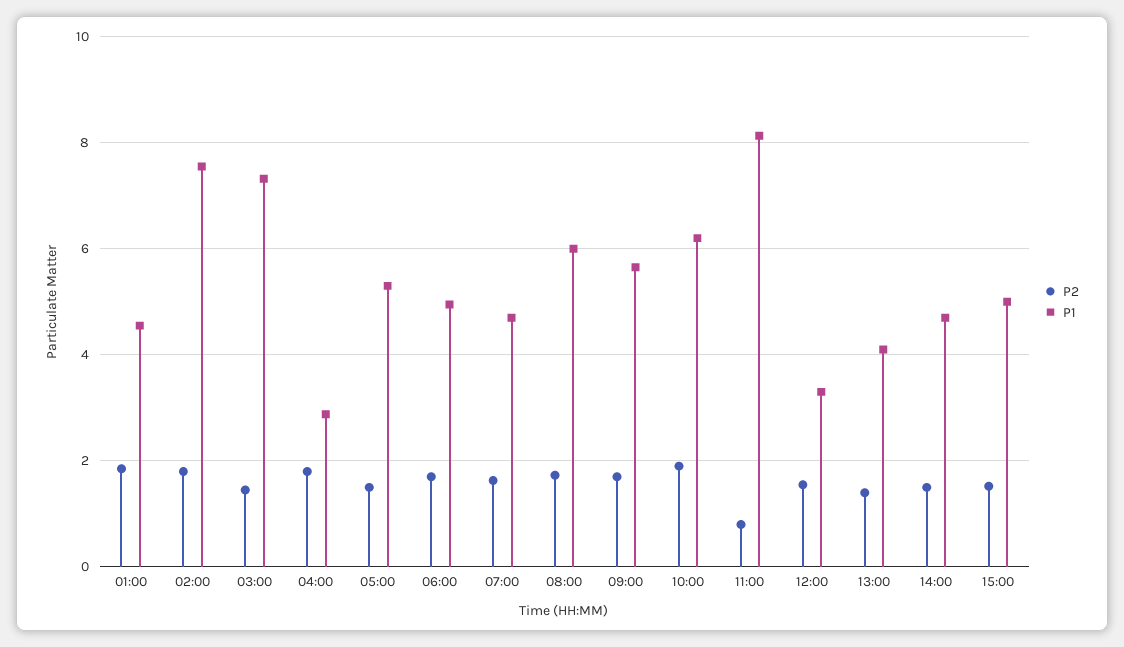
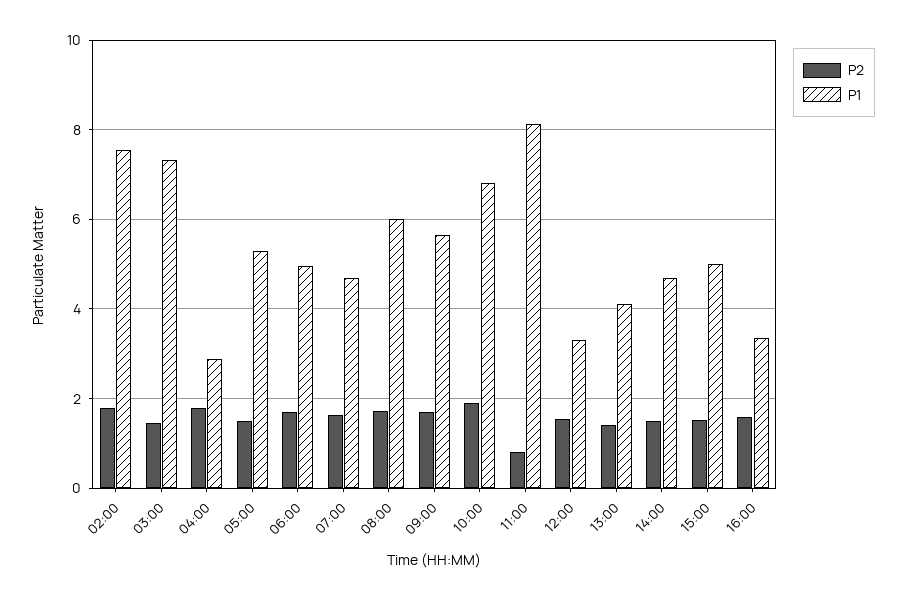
P2, 01:00: 1.8 -> none
P1, 01:00: 4.6 -> none
P1, 10:00: 6.2 -> 6.8
P2, 16:00: none -> 1.6
P1, 16:00: none -> 3.4

